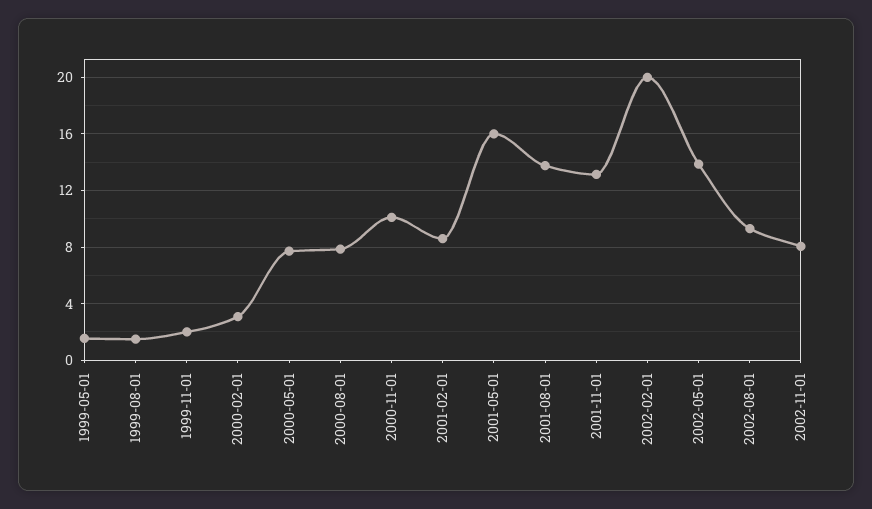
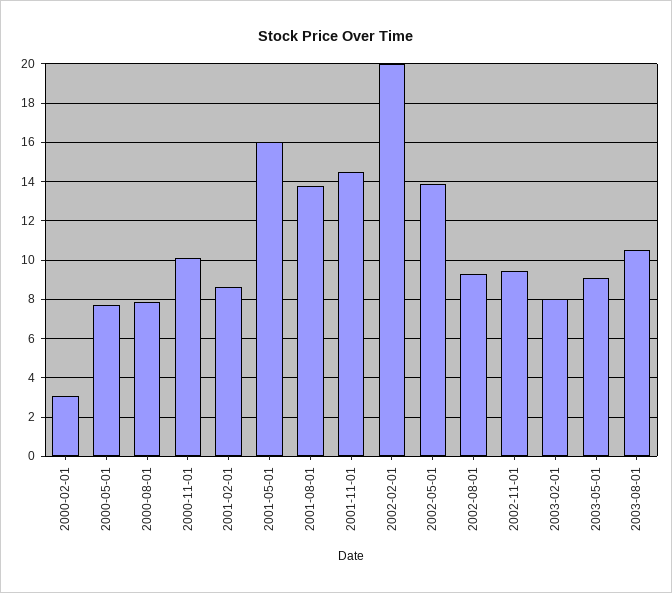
1999-05-01: 1.5 -> none
1999-08-01: 1.5 -> none
1999-11-01: 2 -> none
2001-11-01: 13 -> 14.5
2002-11-01: 8 -> 9.5
2003-02-01: none -> 8
2003-05-01: none -> 9
2003-08-01: none -> 10.5

